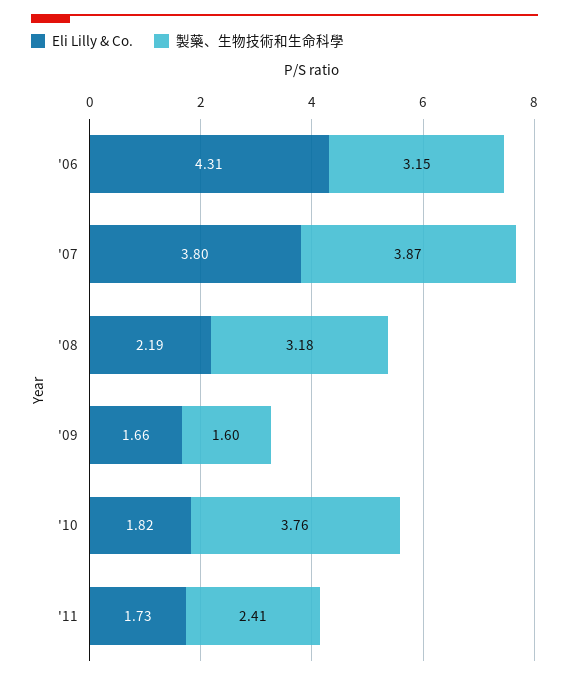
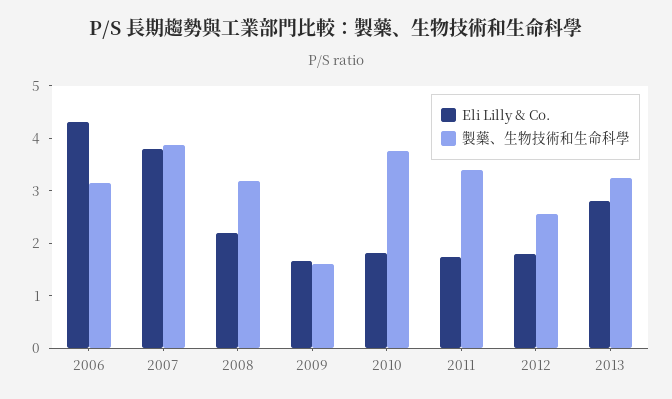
製藥、生物技術和生命科學, '11: 2.41 -> 3.4
Eli Lilly & Co., 2012: none -> 1.8
製藥、生物技術和生命科學, 2012: none -> 2.6
Eli Lilly & Co., 2013: none -> 2.8
製藥、生物技術和生命科學, 2013: none -> 3.2

